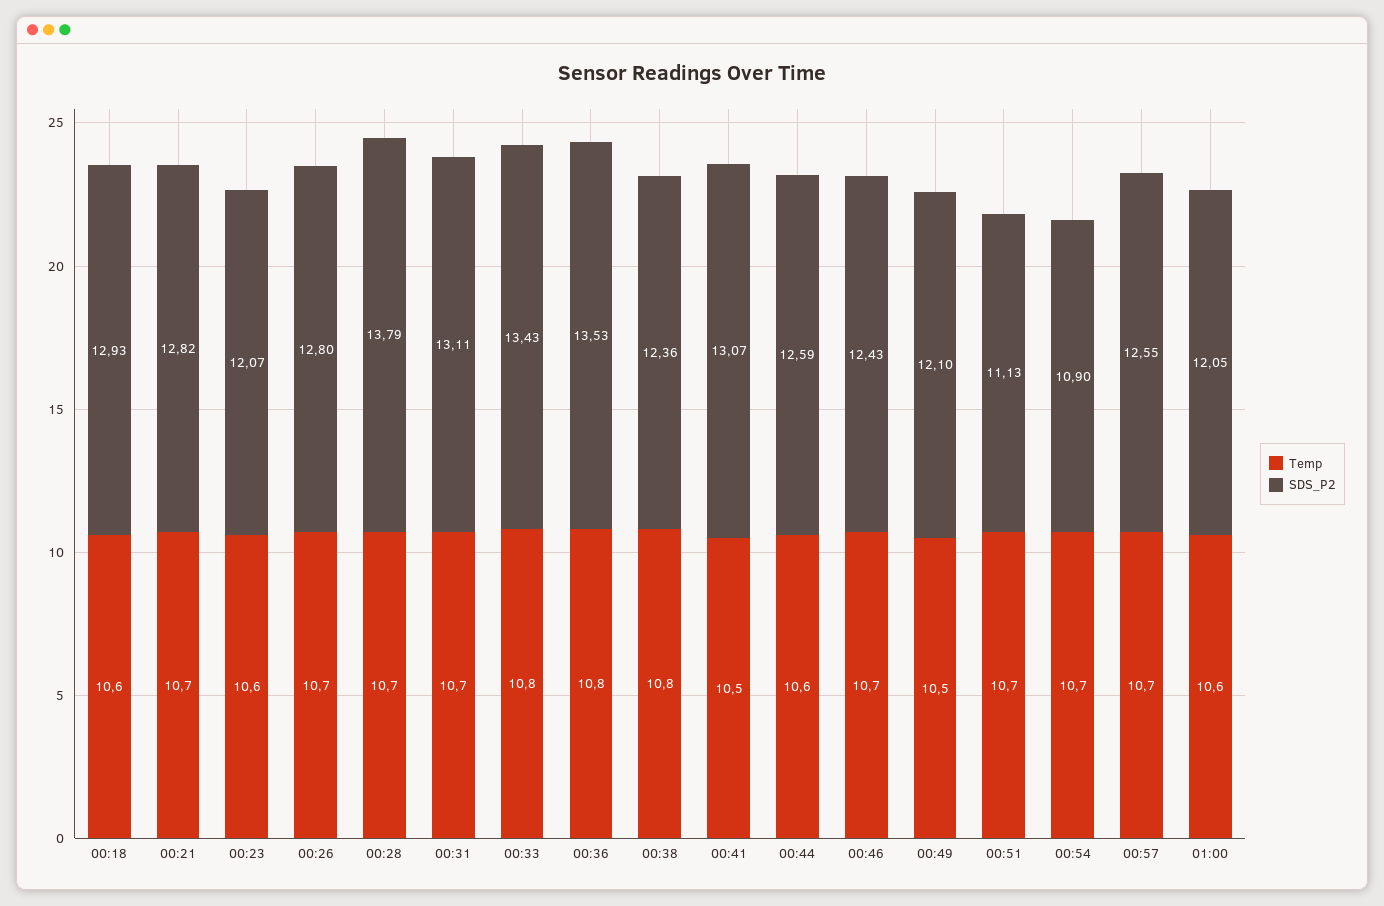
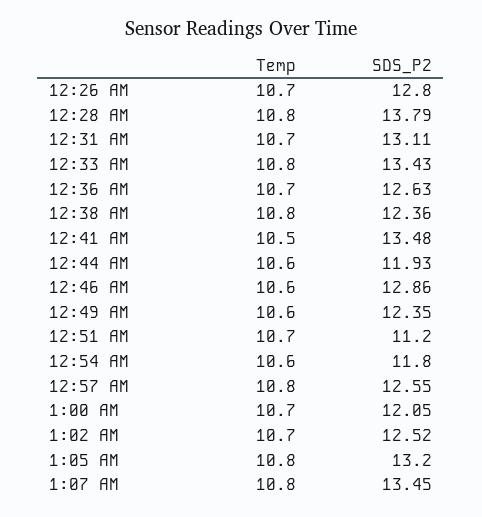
Temp, 00:18: 10.6 -> none
SDS_P2, 00:18: 12.93 -> none
Temp, 00:21: 10.7 -> none
SDS_P2, 00:21: 12.82 -> none
Temp, 00:23: 10.6 -> none
SDS_P2, 00:23: 12.07 -> none
Temp, 00:28: 10.7 -> 10.8
Temp, 00:36: 10.8 -> 10.7
SDS_P2, 00:36: 13.53 -> 12.63
SDS_P2, 00:41: 13.07 -> 13.48
SDS_P2, 00:44: 12.59 -> 11.93
Temp, 00:46: 10.7 -> 10.6
SDS_P2, 00:46: 12.43 -> 12.86
Temp, 00:49: 10.5 -> 10.6
SDS_P2, 00:49: 12.1 -> 12.35
SDS_P2, 00:51: 11.13 -> 11.2
Temp, 00:54: 10.7 -> 10.6
SDS_P2, 00:54: 10.9 -> 11.8
Temp, 00:57: 10.7 -> 10.8
Temp, 01:00: 10.6 -> 10.7
Temp, 1:02 AM: none -> 10.7
SDS_P2, 1:02 AM: none -> 12.52
Temp, 1:05 AM: none -> 10.8
SDS_P2, 1:05 AM: none -> 13.2
Temp, 1:07 AM: none -> 10.8
SDS_P2, 1:07 AM: none -> 13.45

